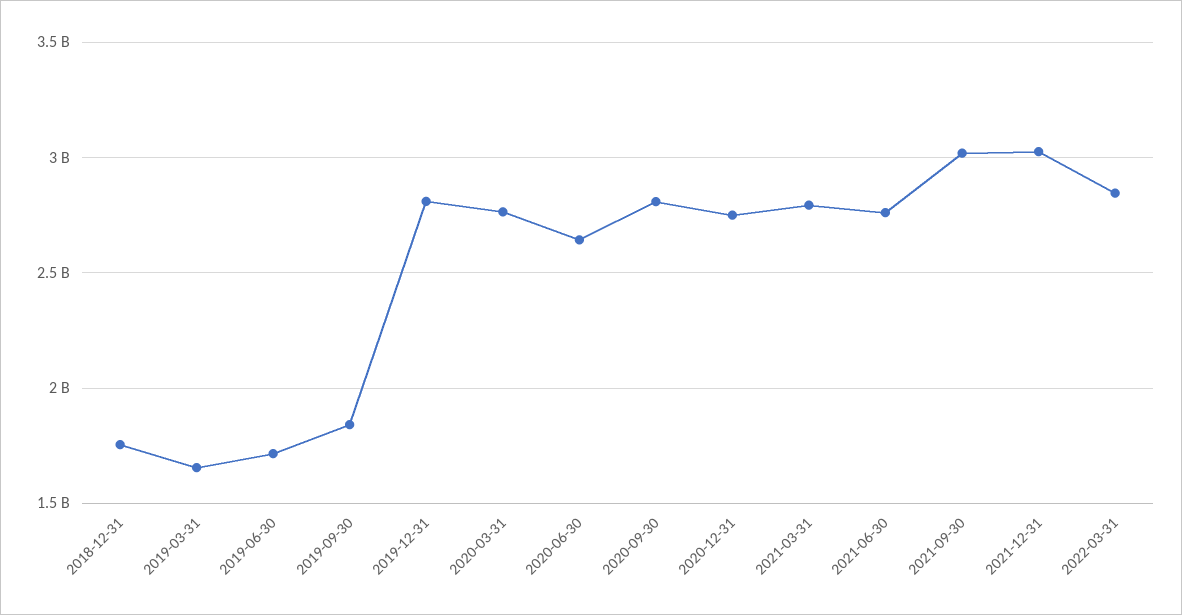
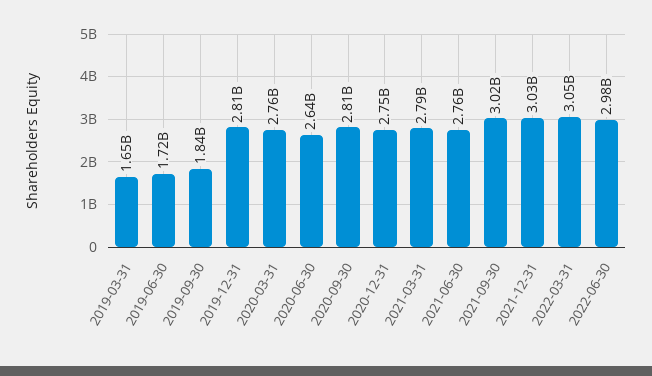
2018-12-31: 1750000000 -> none
2022-03-31: 2850000000 -> 3050000000
2022-06-30: none -> 2980000000

